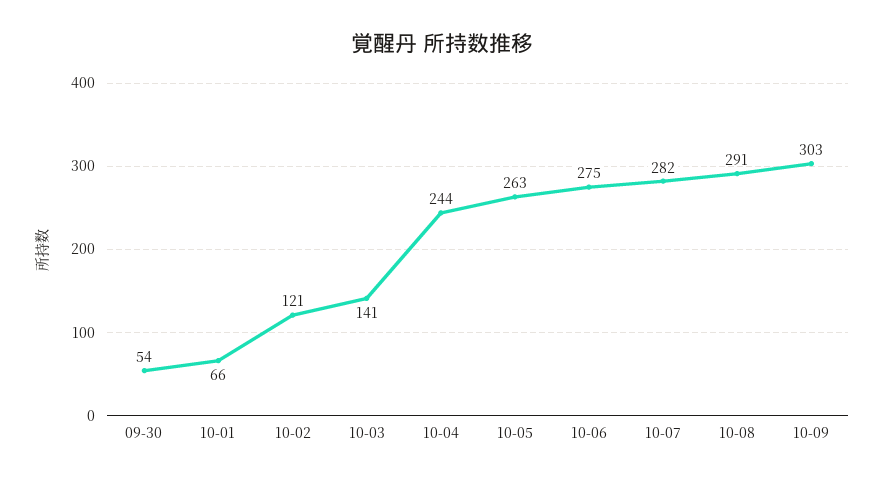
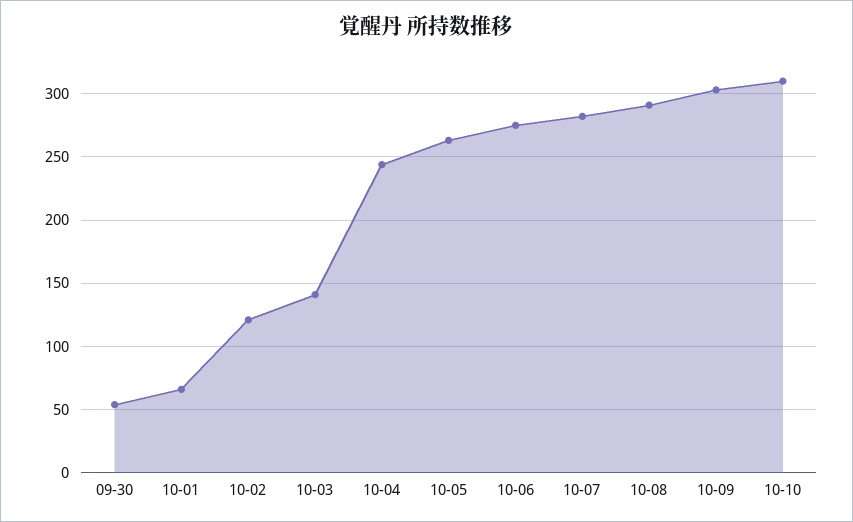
10-10: none -> 310

